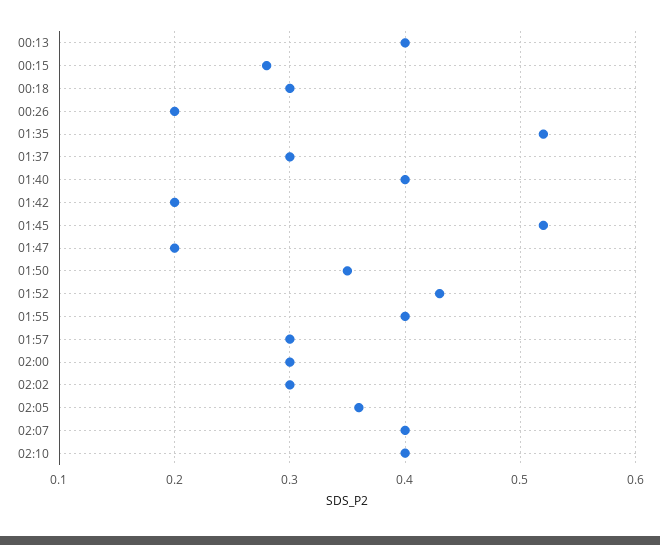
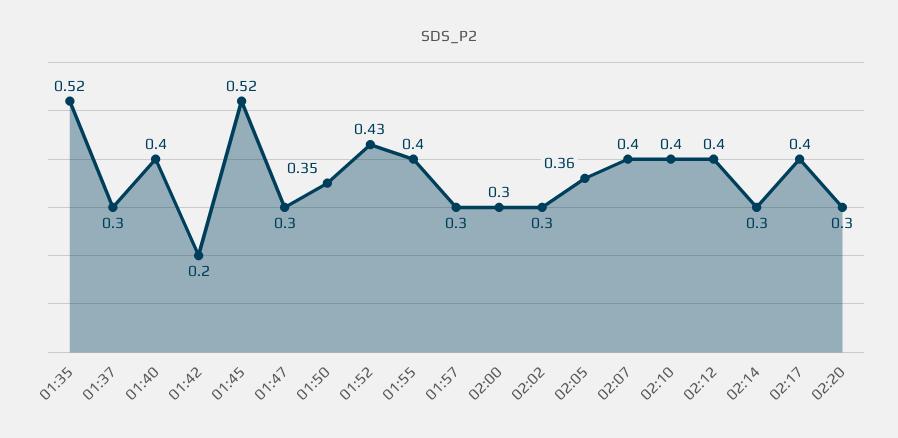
00:13: 0.4 -> none
00:15: 0.28 -> none
00:18: 0.3 -> none
00:26: 0.2 -> none
01:47: 0.2 -> 0.3
02:12: none -> 0.4
02:14: none -> 0.3
02:17: none -> 0.4
02:20: none -> 0.3

